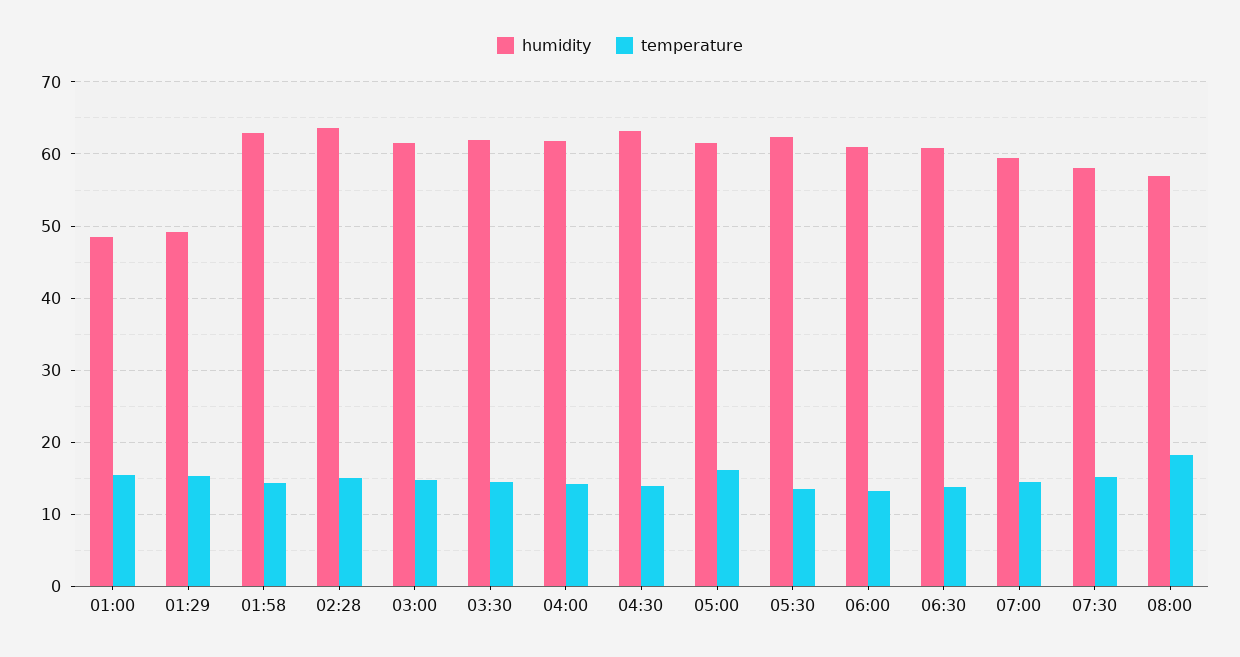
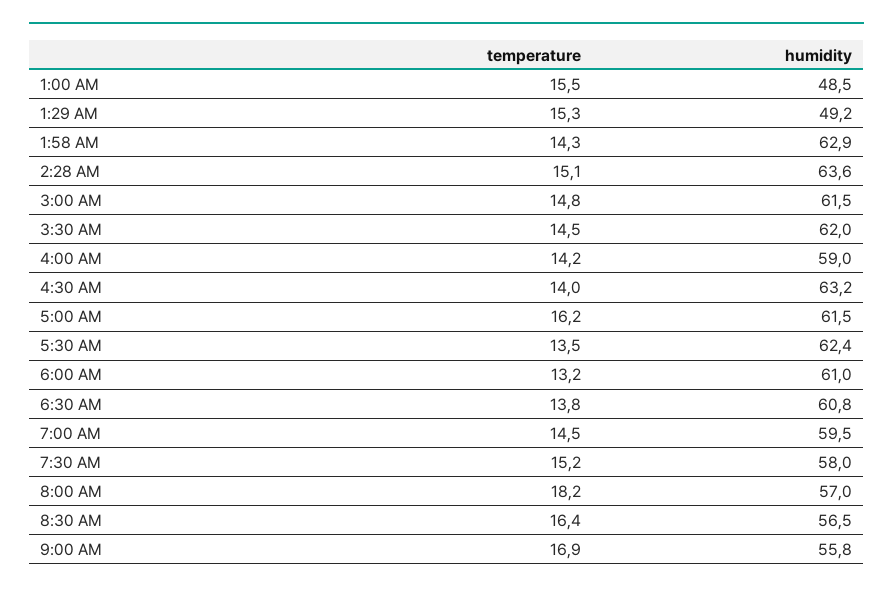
humidity, 04:00: 62 -> 59
temperature, 8:30 AM: none -> 16.4
humidity, 8:30 AM: none -> 56.5
temperature, 9:00 AM: none -> 16.9
humidity, 9:00 AM: none -> 55.8

